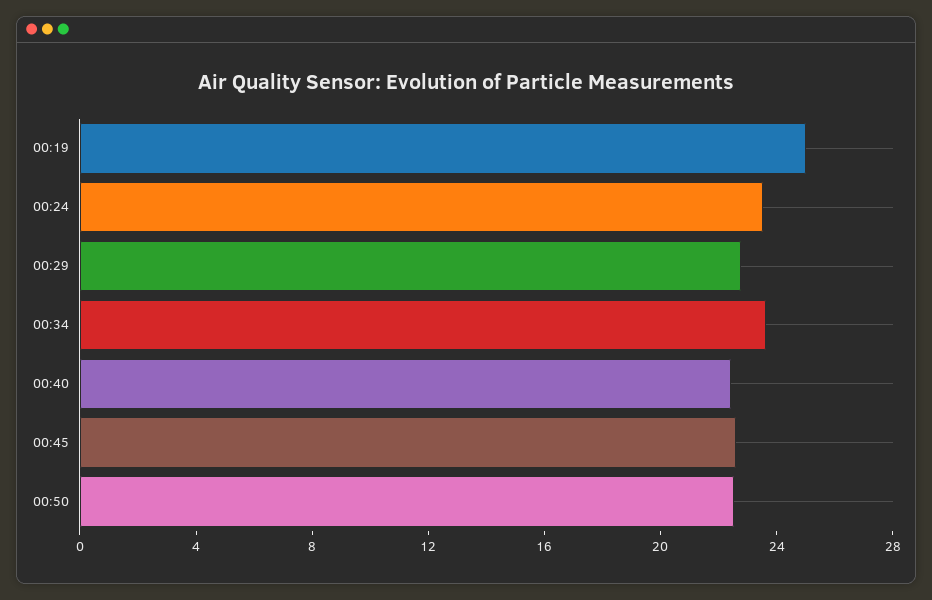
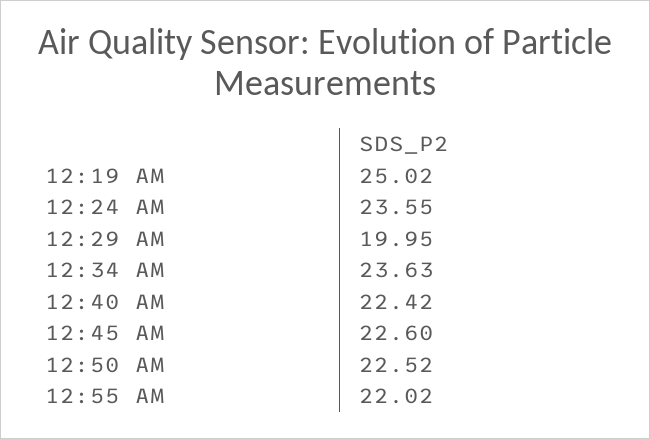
00:29: 23 -> 19.95
12:55 AM: none -> 22.02

